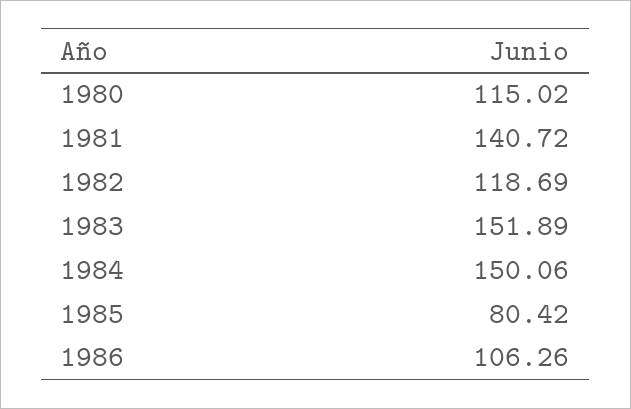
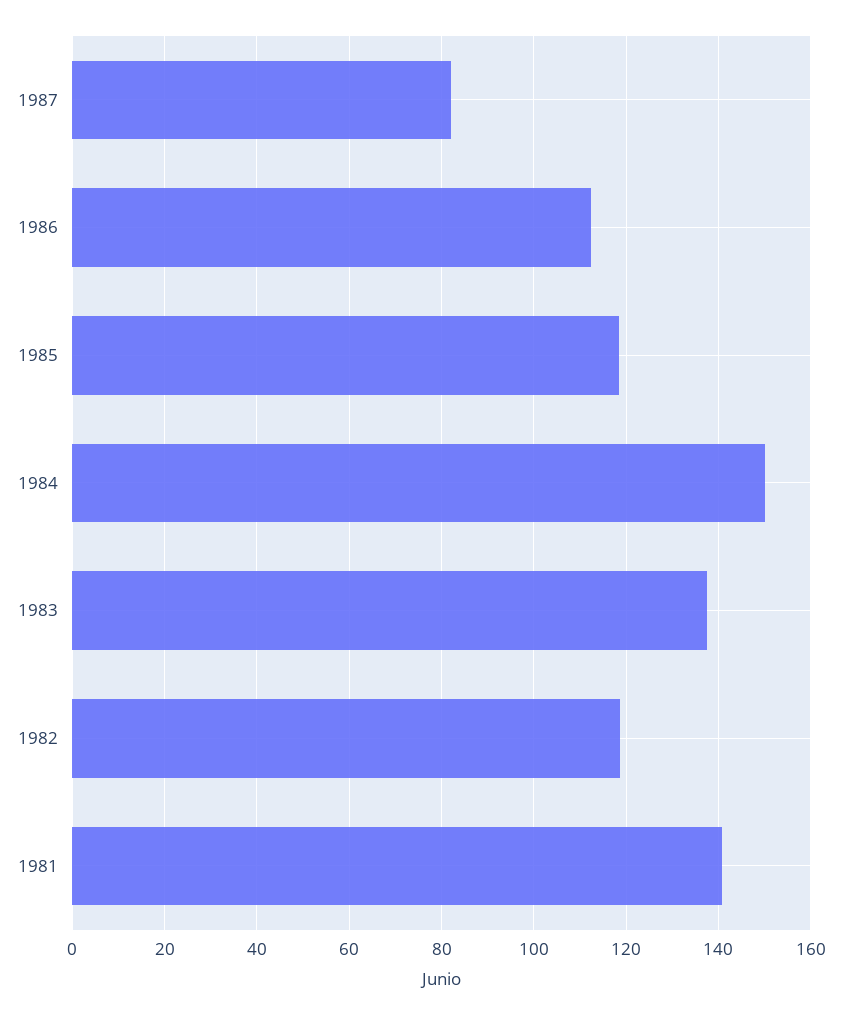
1980: 115.02 -> none
1983: 151.89 -> 138
1985: 80.42 -> 118
1986: 106.26 -> 112
1987: none -> 82

